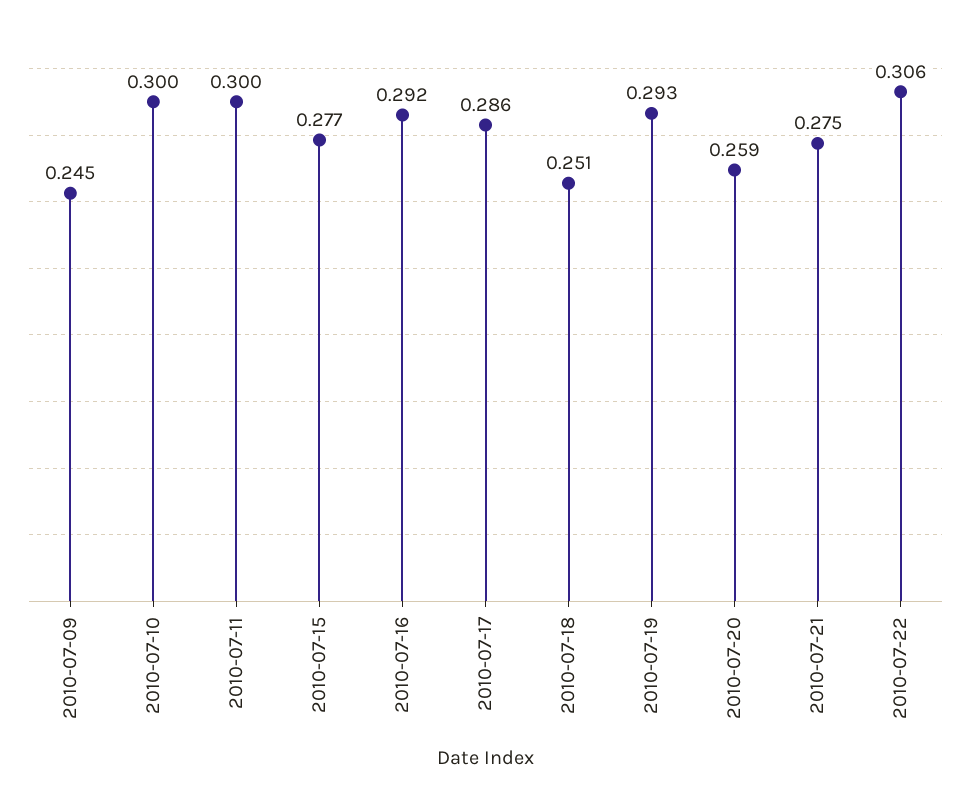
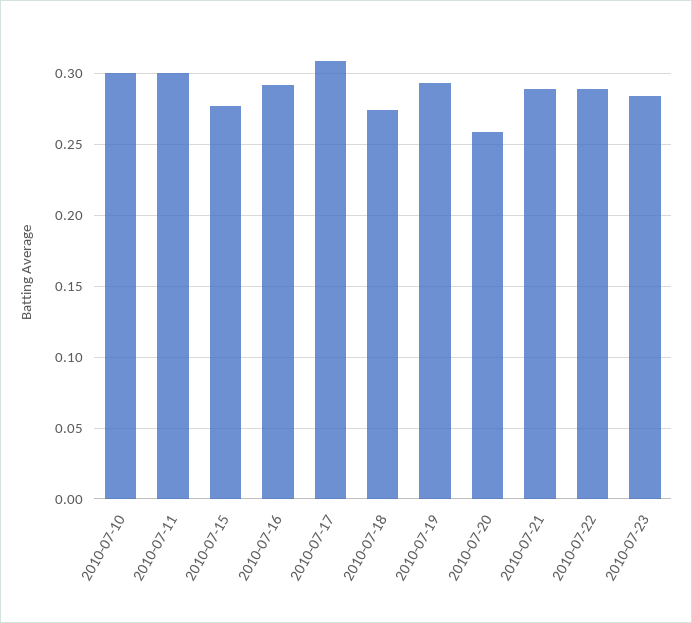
2010-07-09: 0.245 -> none
2010-07-17: 0.286 -> 0.31
2010-07-18: 0.251 -> 0.275
2010-07-21: 0.275 -> 0.29
2010-07-22: 0.306 -> 0.29
2010-07-23: none -> 0.285

